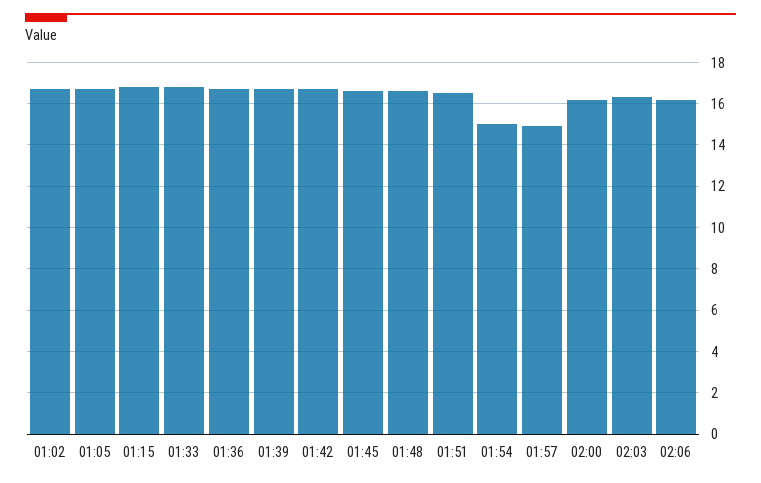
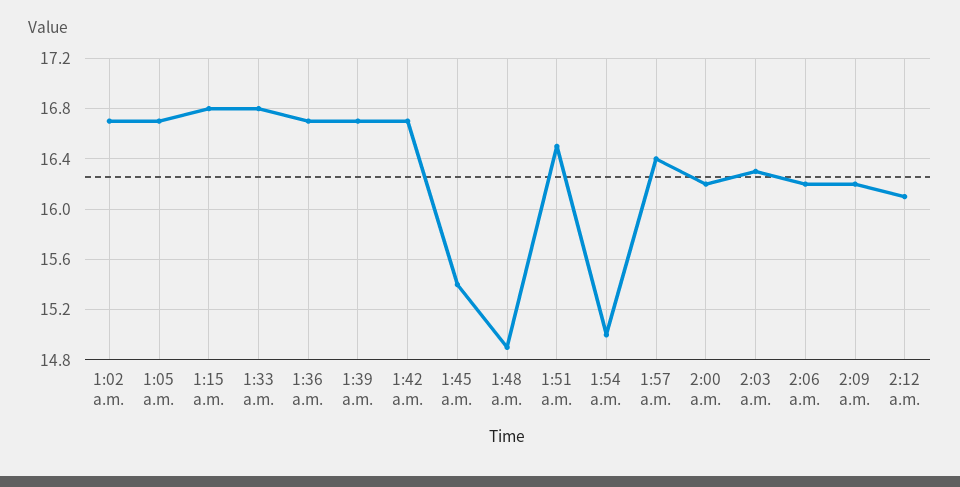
01:45: 16.5 -> 15.4
01:48: 16.5 -> 14.9
01:57: 15 -> 16.4
2:09 a.m.: none -> 16.2
2:12 a.m.: none -> 16.1

